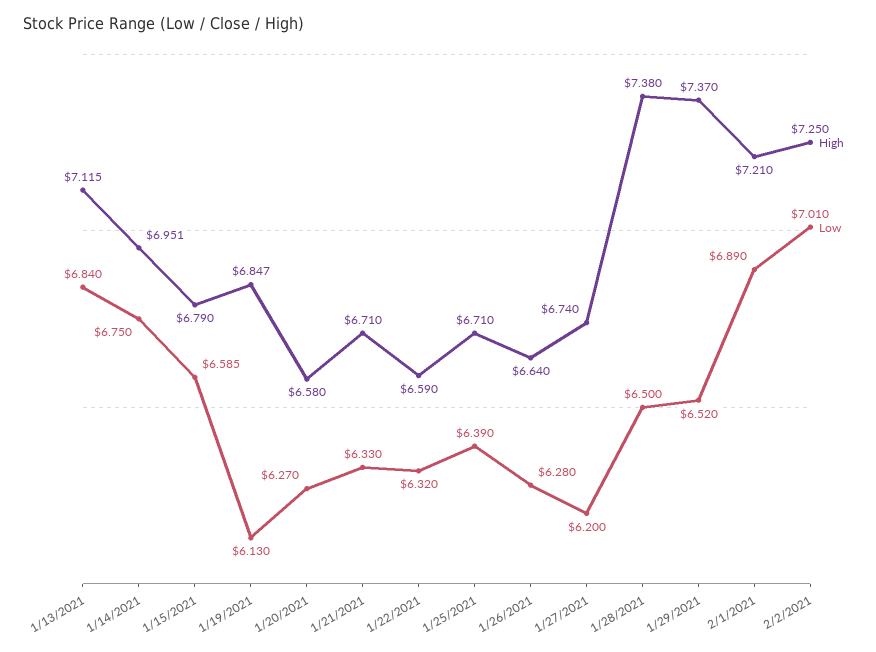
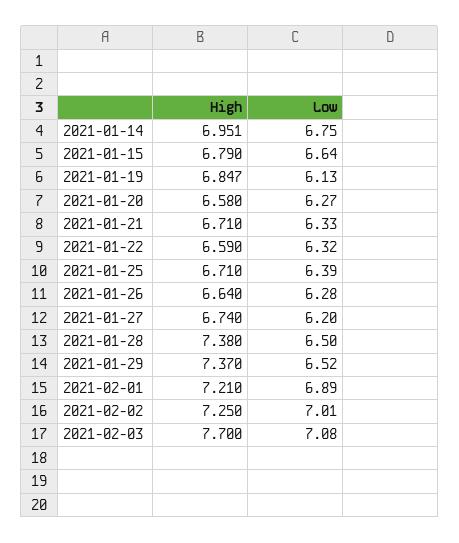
High, 1/13/2021: 7.115 -> none
Low, 1/13/2021: 6.84 -> none
Low, 1/15/2021: 6.585 -> 6.64
High, 2021-02-03: none -> 7.7
Low, 2021-02-03: none -> 7.08

